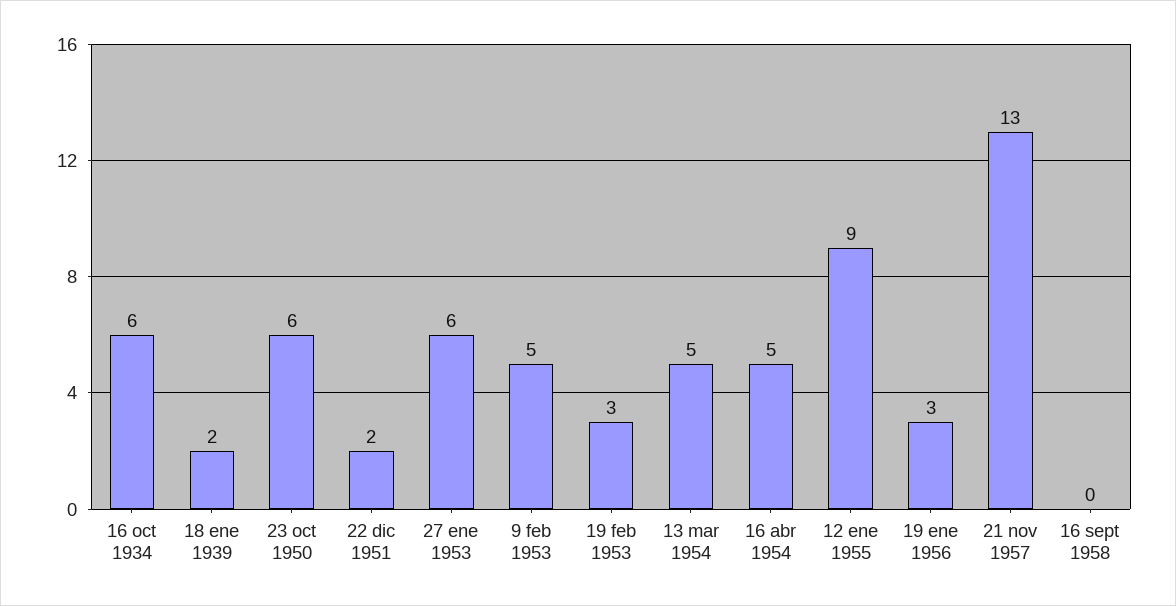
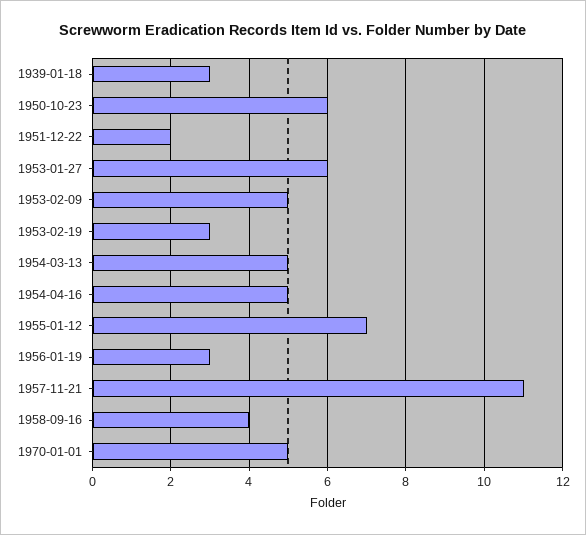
16 oct 1934: 6 -> none
18 ene 1939: 2 -> 3
12 ene 1955: 9 -> 7
21 nov 1957: 13 -> 11
16 sept 1958: 0 -> 4
1970-01-01: none -> 5

